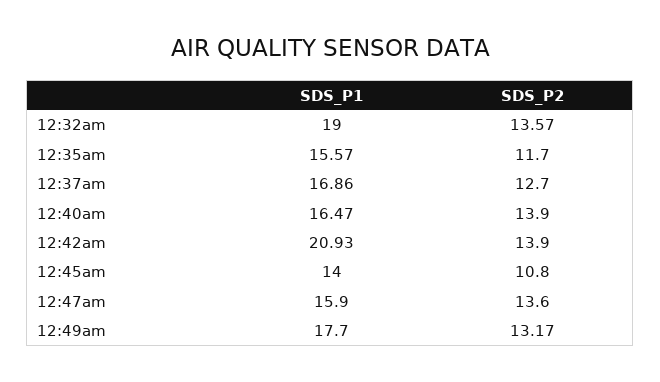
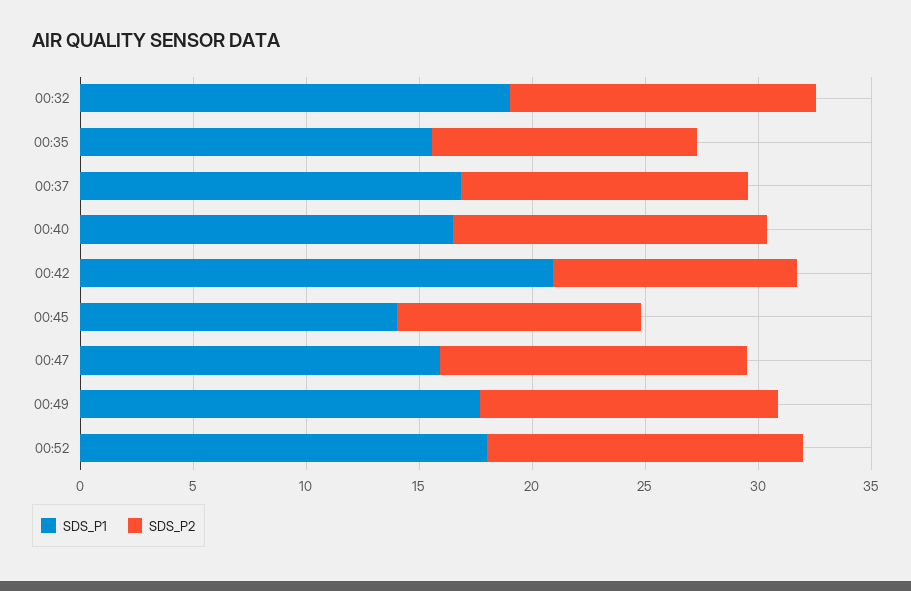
SDS_P2, 12:42am: 13.9 -> 11
SDS_P1, 00:52: none -> 18
SDS_P2, 00:52: none -> 14

